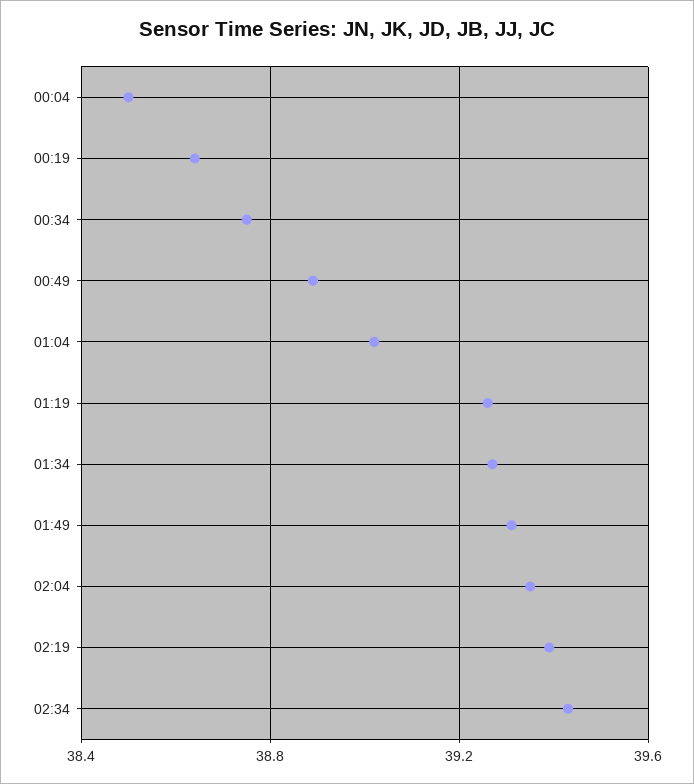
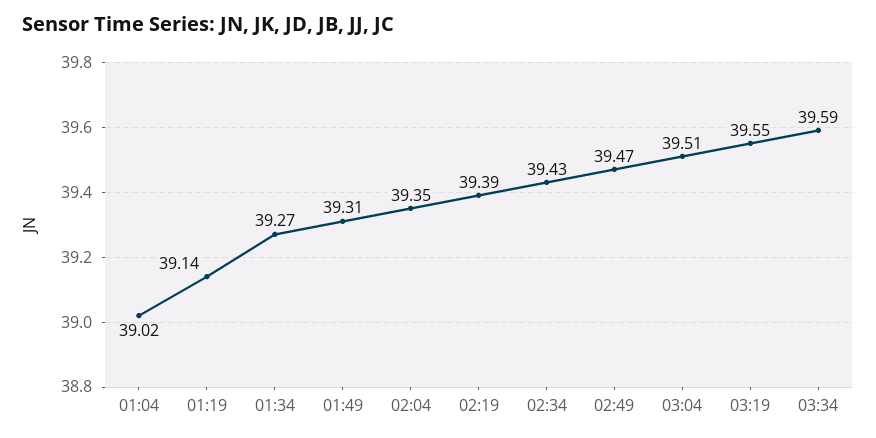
00:04: 38.5 -> none
00:19: 38.65 -> none
00:34: 38.75 -> none
00:49: 38.9 -> none
01:19: 39.25 -> 39.14
02:49: none -> 39.47
03:04: none -> 39.51
03:19: none -> 39.55
03:34: none -> 39.59

